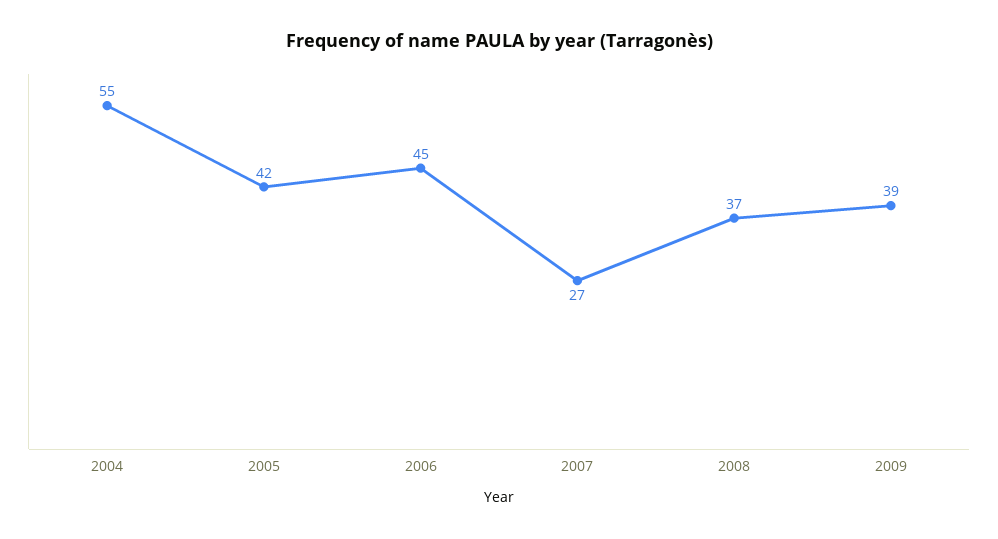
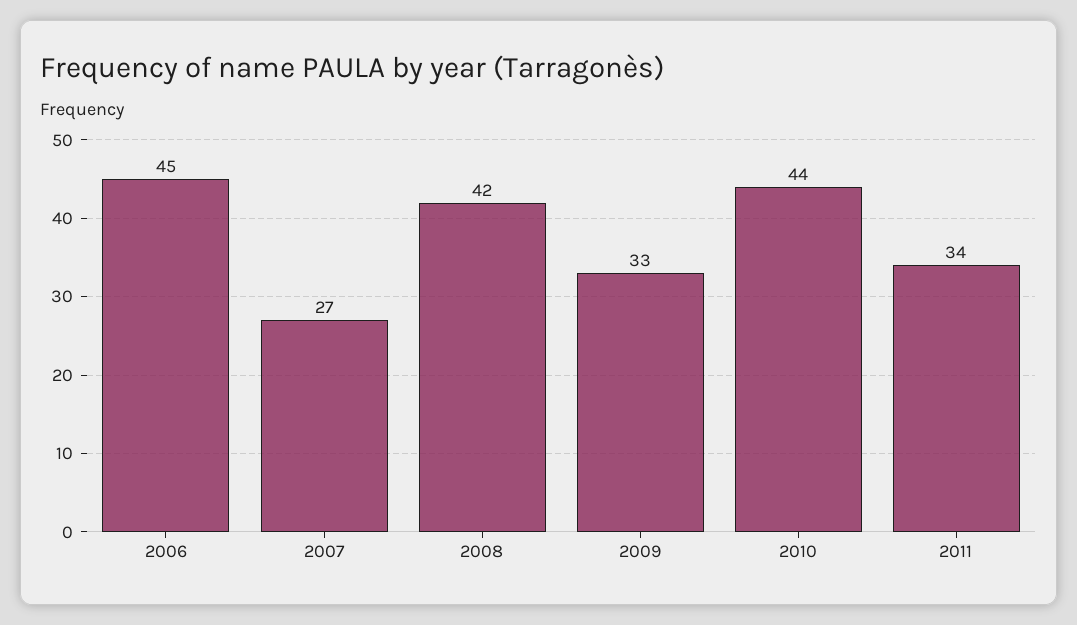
2004: 55 -> none
2005: 42 -> none
2008: 37 -> 42
2009: 39 -> 33
2010: none -> 44
2011: none -> 34

